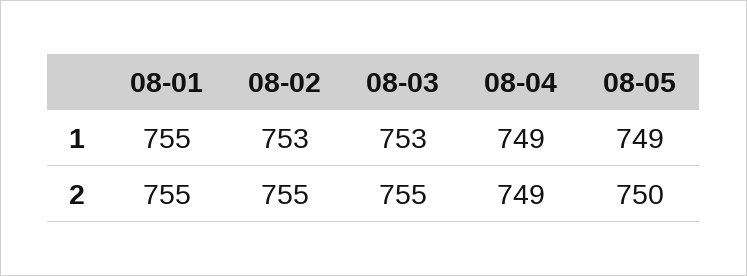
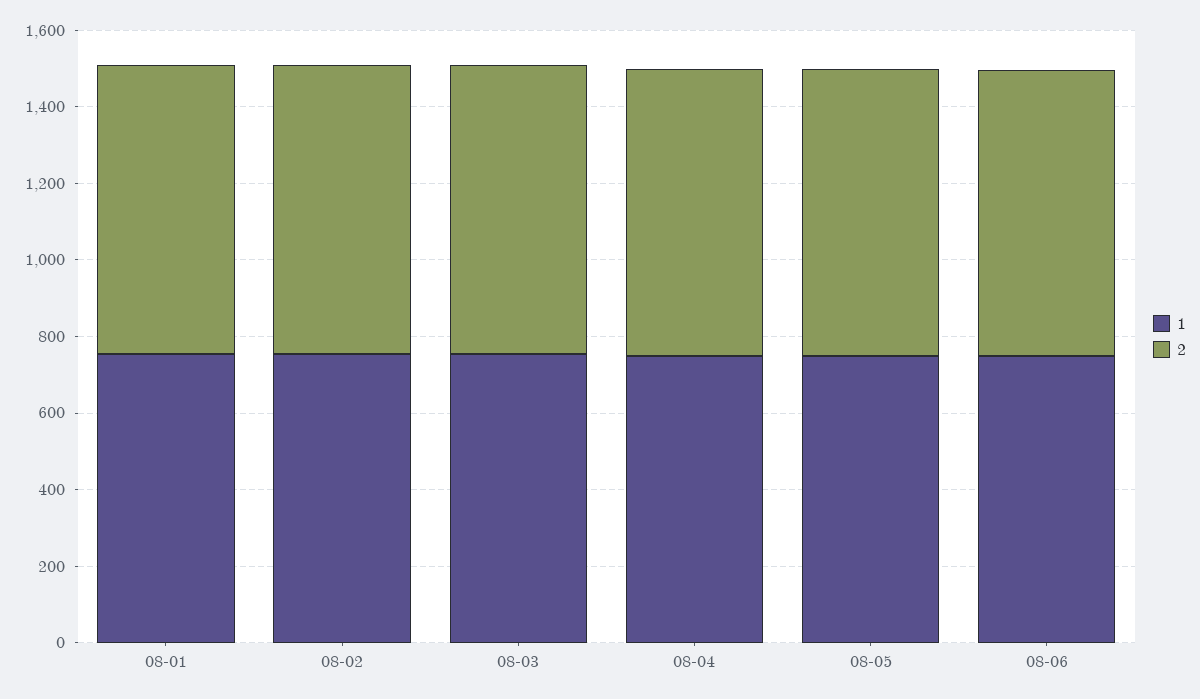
1, 08-06: none -> 750
2, 08-06: none -> 750

